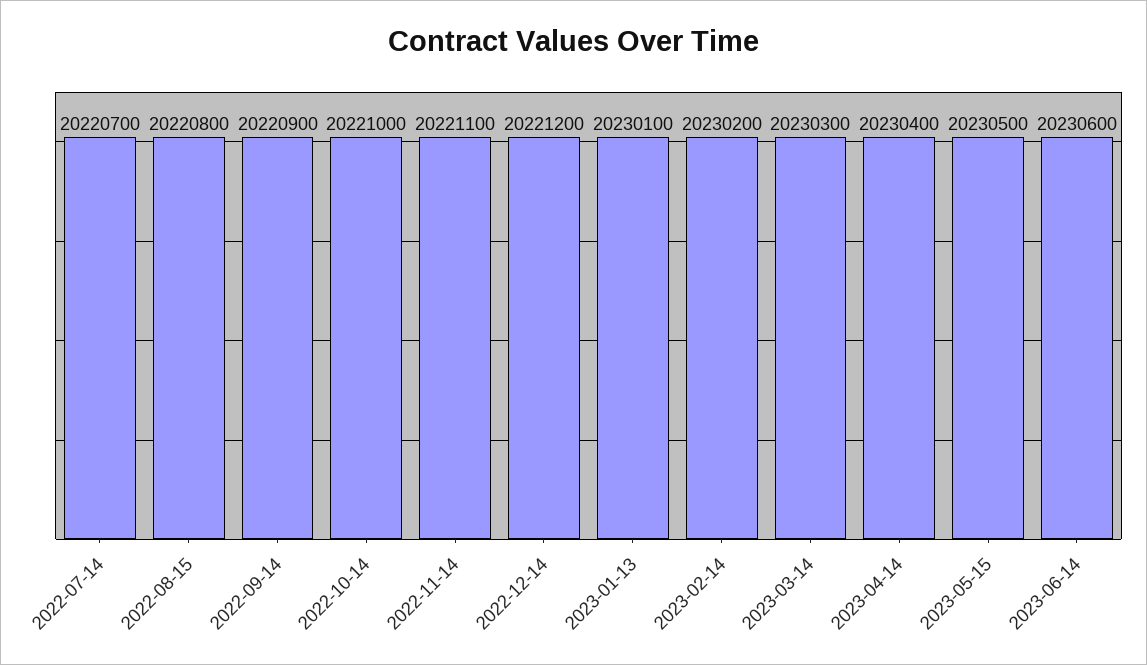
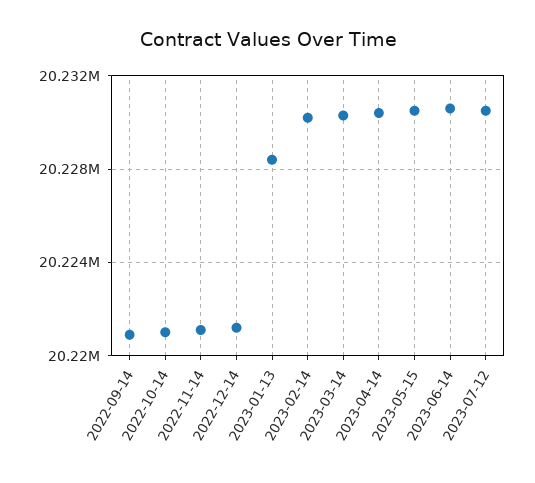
2022-07-14: 20220700 -> none
2022-08-15: 20220800 -> none
2023-01-13: 20230100 -> 20228500
2023-07-12: none -> 20230500

